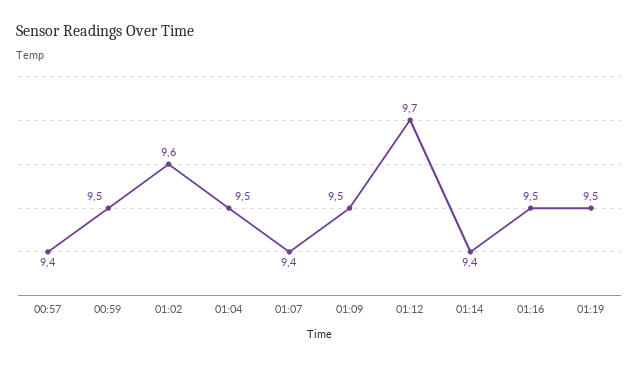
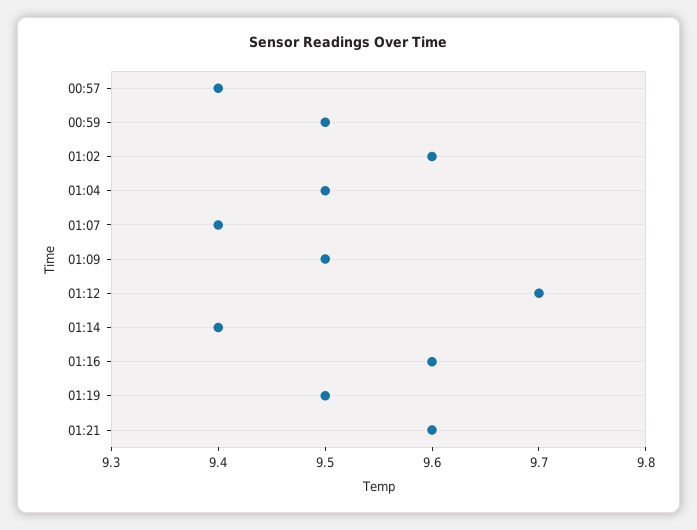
01:16: 9.5 -> 9.6
01:21: none -> 9.6

